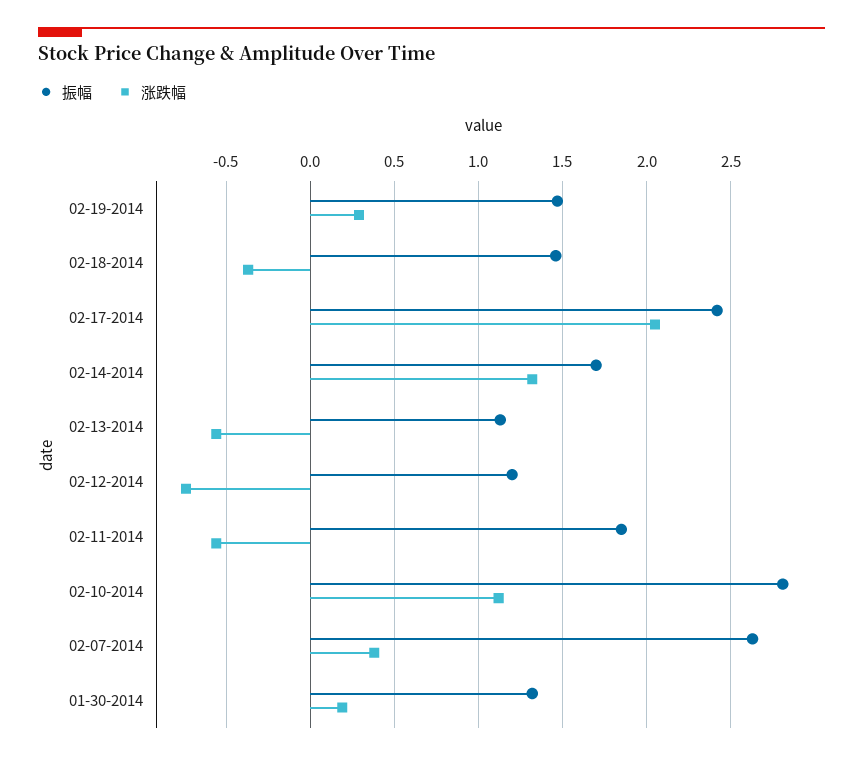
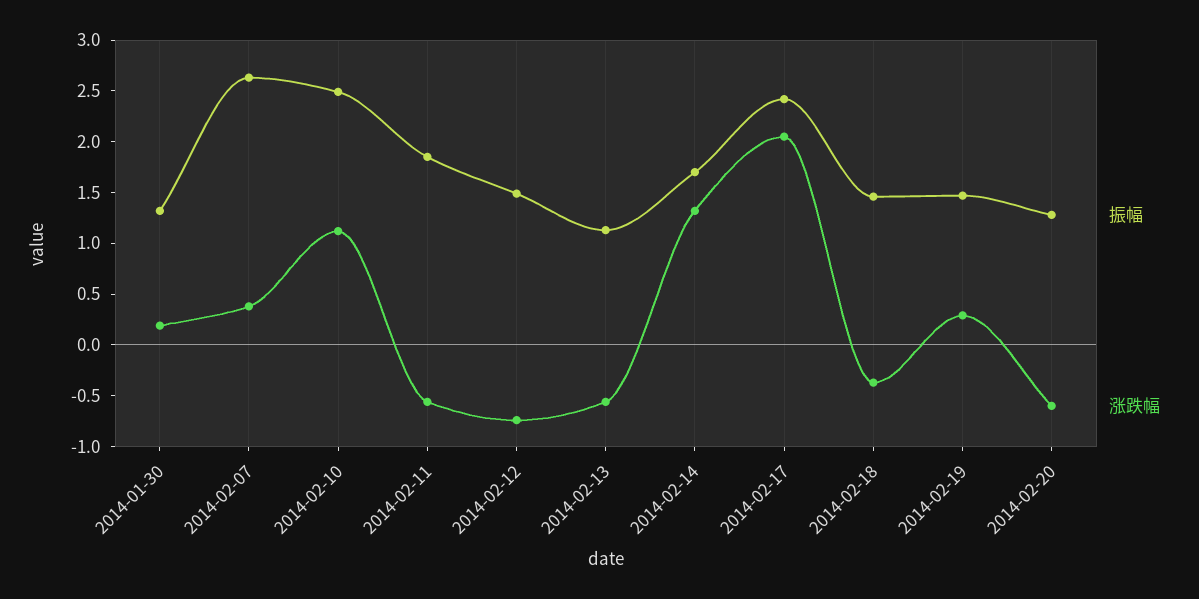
振幅, 02-12-2014: 1.2 -> 1.5
振幅, 02-10-2014: 2.8 -> 2.5
振幅, 2014-02-20: none -> 1.3
涨跌幅, 2014-02-20: none -> -0.6

